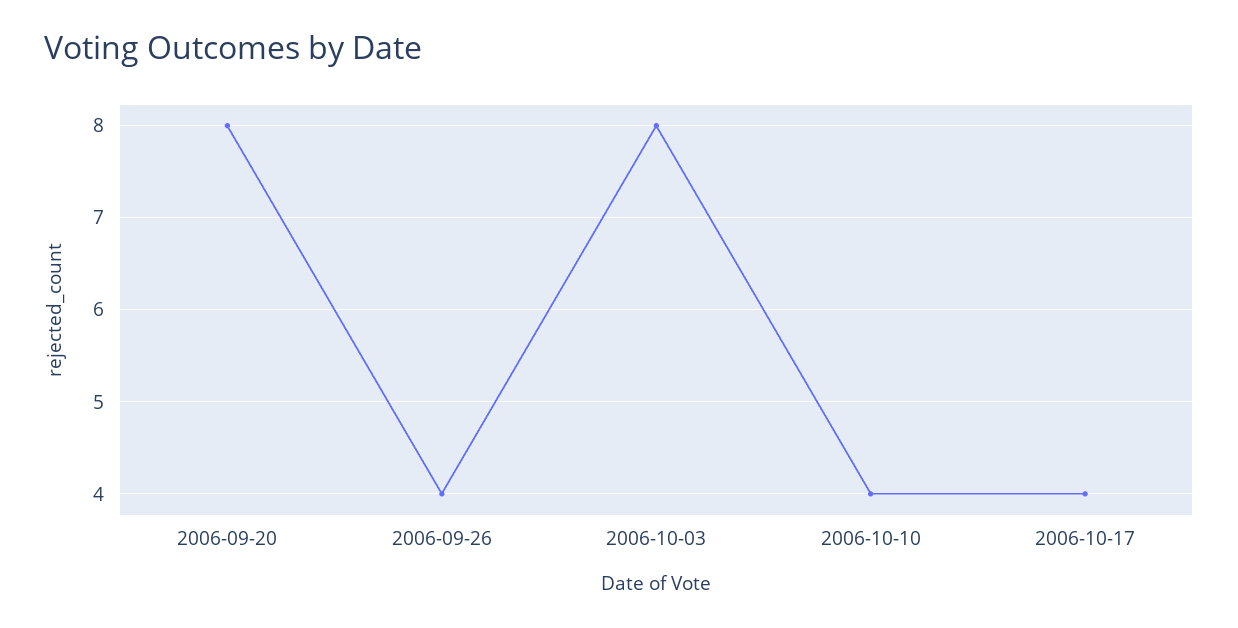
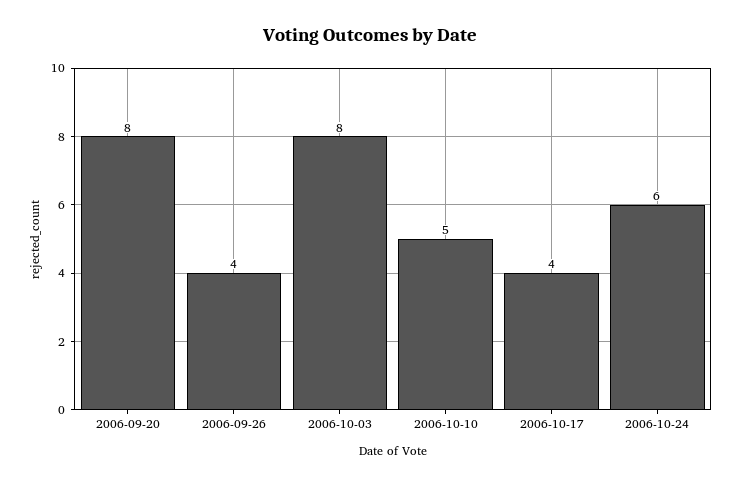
2006-10-10: 4 -> 5
2006-10-24: none -> 6

